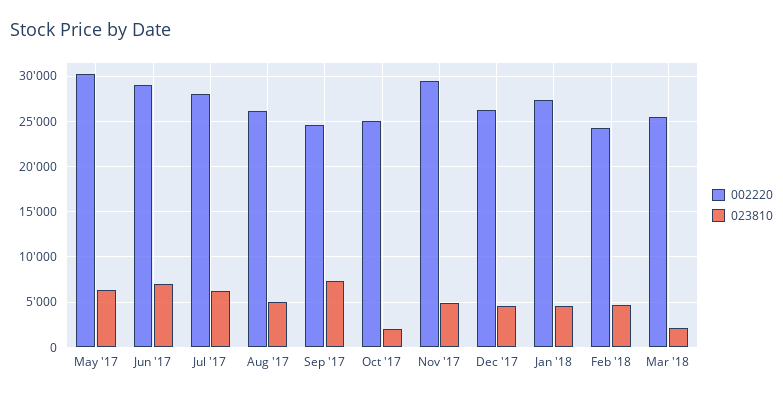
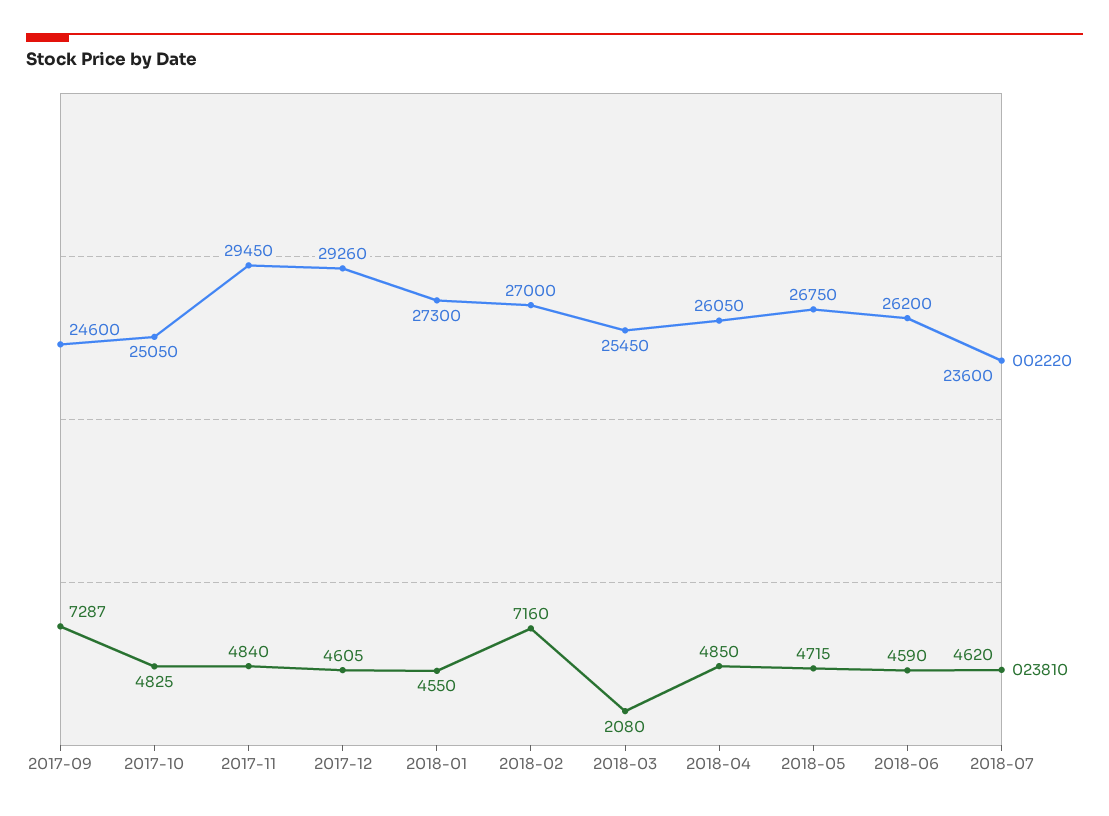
002220, May '17: 30000 -> none
023810, May '17: 6000 -> none
002220, Jun '17: 29000 -> none
023810, Jun '17: 7000 -> none
002220, Jul '17: 28000 -> none
023810, Jul '17: 6000 -> none
002220, Aug '17: 26000 -> none
023810, Aug '17: 5000 -> none
023810, Oct '17: 2000 -> 4825
002220, Dec '17: 26000 -> 29260
002220, Feb '18: 24000 -> 27000
023810, Feb '18: 5000 -> 7160
002220, 2018-04: none -> 26050
023810, 2018-04: none -> 4850
002220, 2018-05: none -> 26750
023810, 2018-05: none -> 4715
002220, 2018-06: none -> 26200
023810, 2018-06: none -> 4590
002220, 2018-07: none -> 23600
023810, 2018-07: none -> 4620

